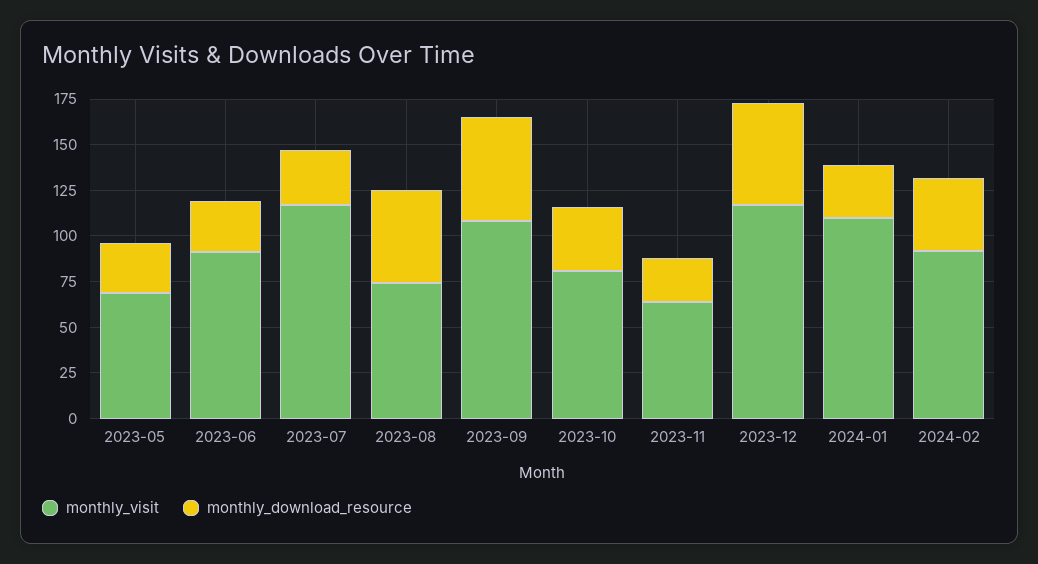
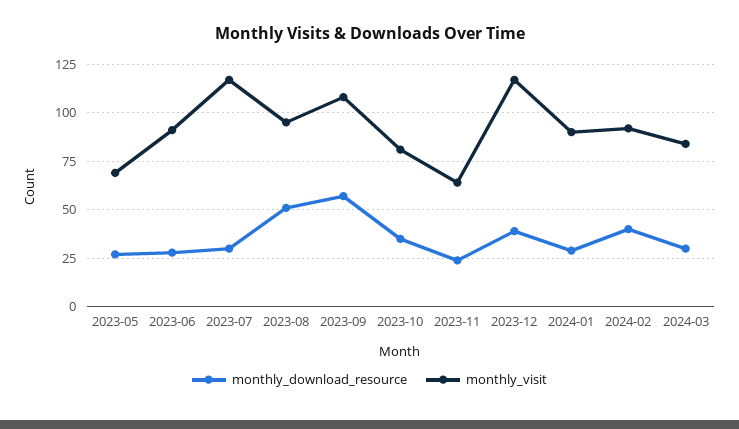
monthly_visit, 2023-08: 75 -> 95
monthly_download_resource, 2023-12: 55 -> 40
monthly_visit, 2024-01: 110 -> 90
monthly_download_resource, 2024-03: none -> 30
monthly_visit, 2024-03: none -> 85

